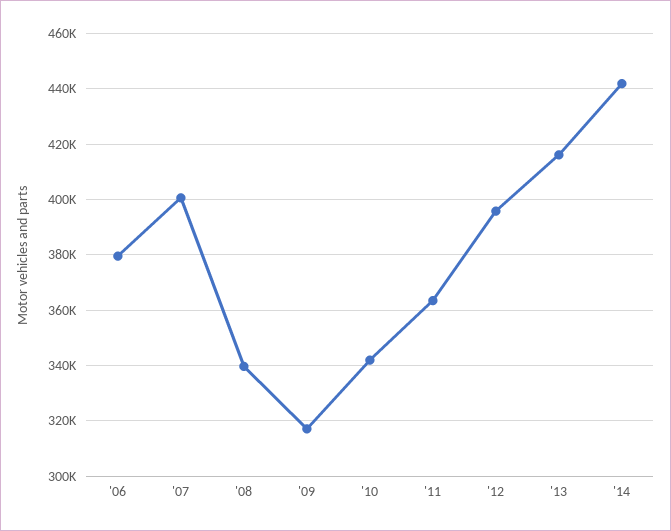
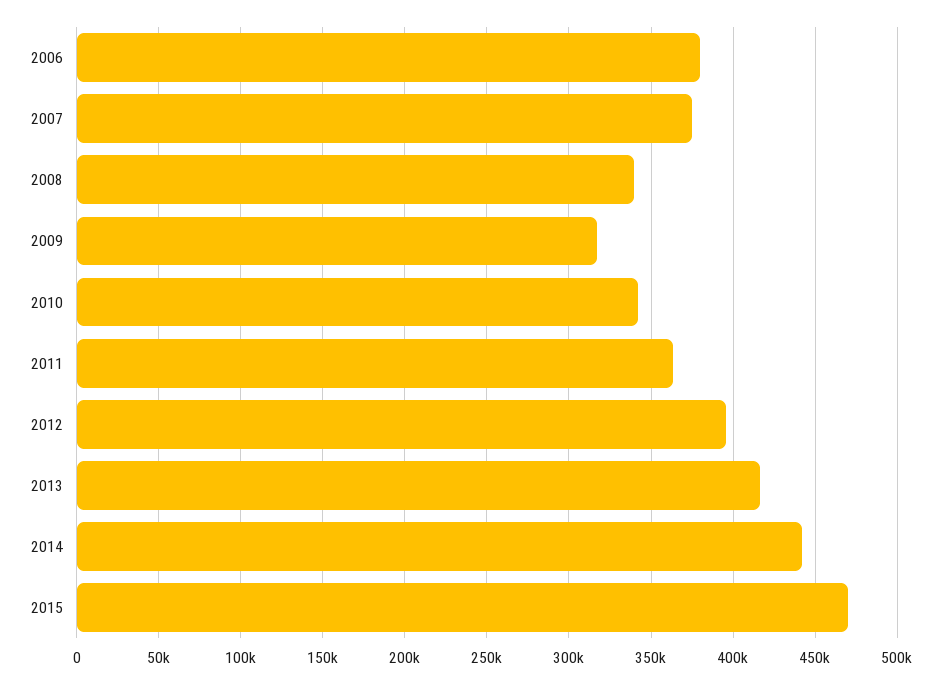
'07: 400000 -> 375000
2015: none -> 470000

